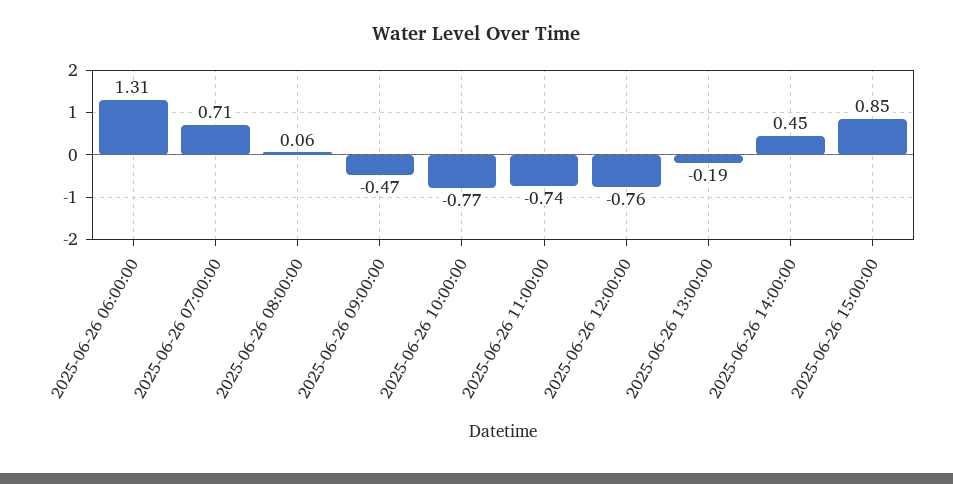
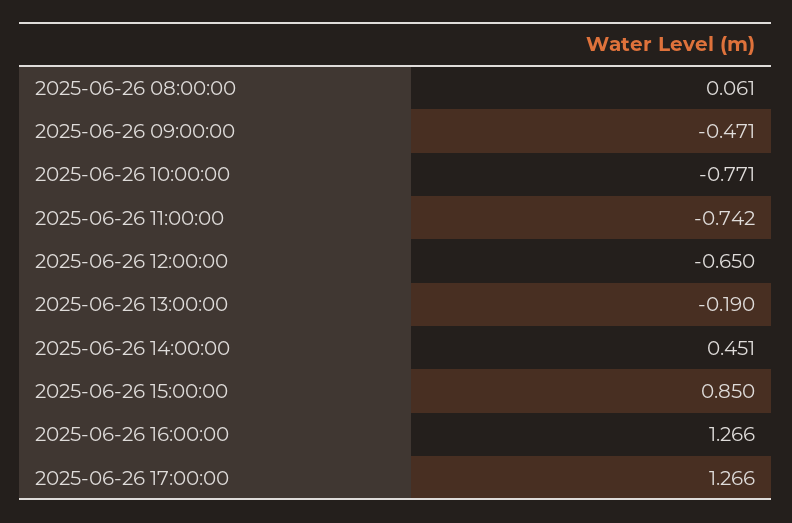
2025-06-26 06:00:00: 1.31 -> none
2025-06-26 07:00:00: 0.71 -> none
2025-06-26 12:00:00: -0.76 -> -0.65
2025-06-26 16:00:00: none -> 1.266
2025-06-26 17:00:00: none -> 1.266

